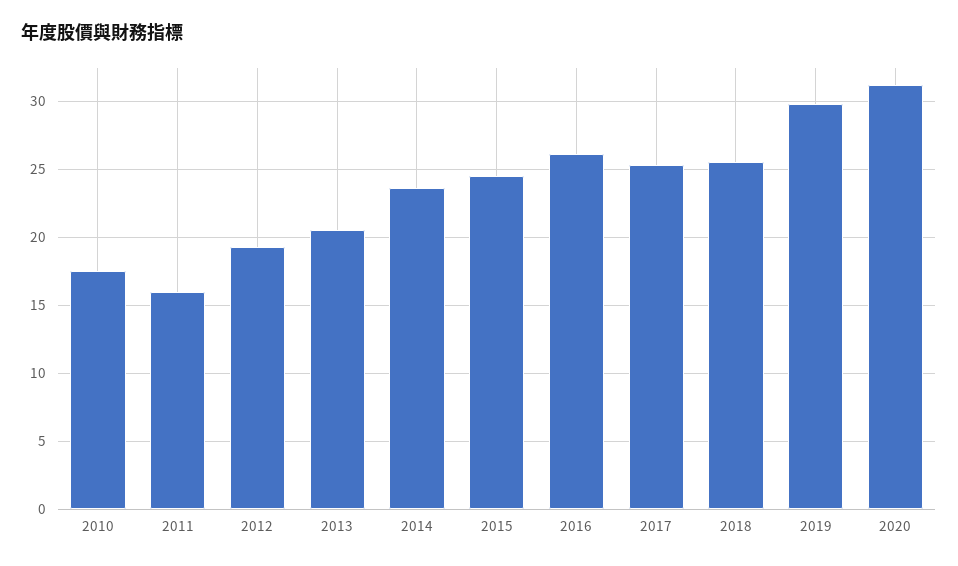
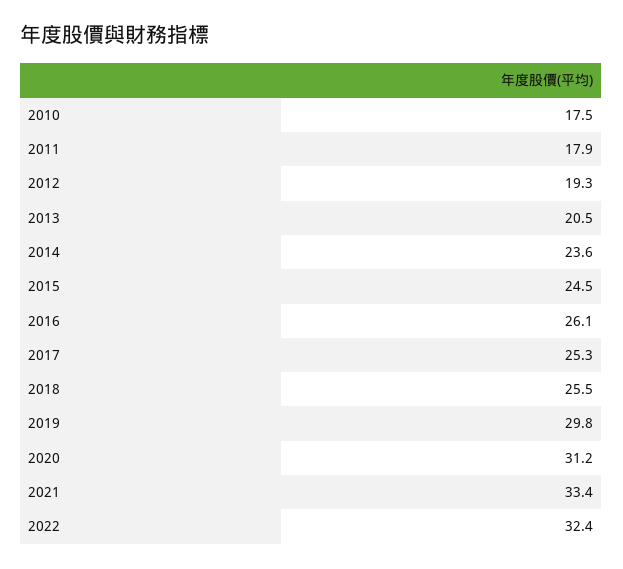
2011: 16 -> 17.9
2021: none -> 33.4
2022: none -> 32.4

